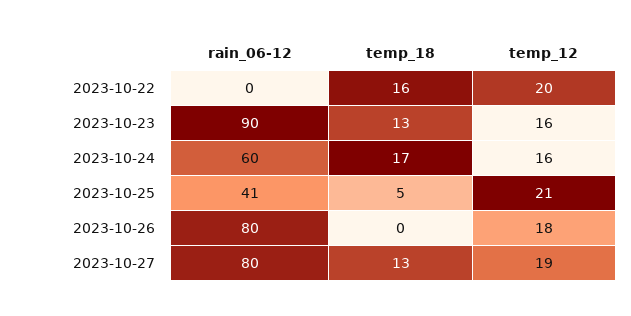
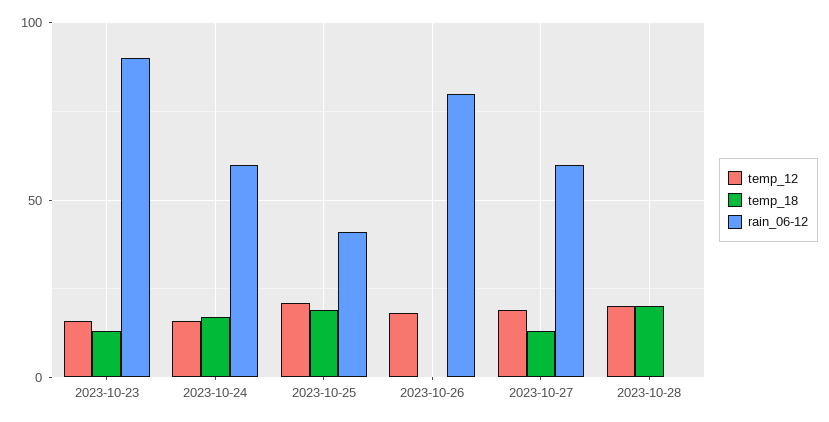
rain_06-12, 2023-10-22: 0 -> none
temp_18, 2023-10-22: 16 -> none
temp_12, 2023-10-22: 20 -> none
temp_18, 2023-10-25: 5 -> 20
rain_06-12, 2023-10-27: 80 -> 60
temp_12, 2023-10-28: none -> 20
temp_18, 2023-10-28: none -> 20
rain_06-12, 2023-10-28: none -> 0

